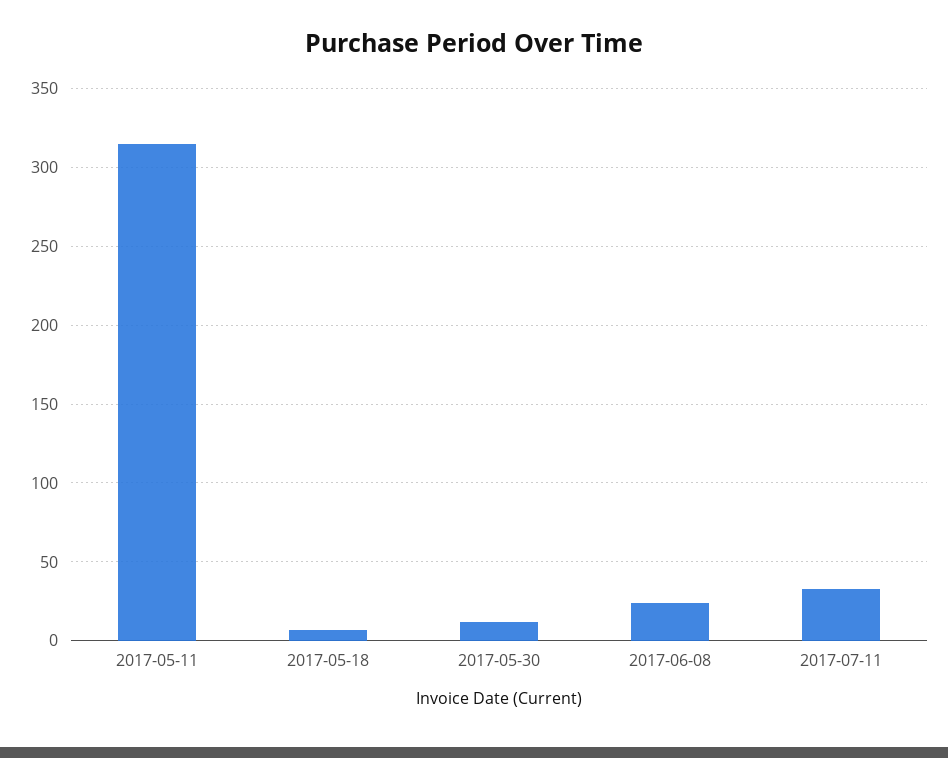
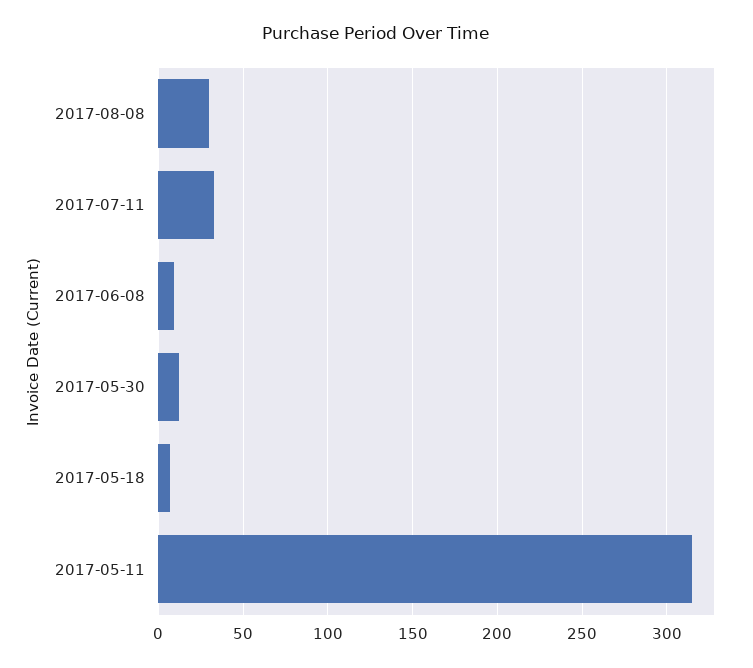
2017-06-08: 25 -> 10
2017-08-08: none -> 30

